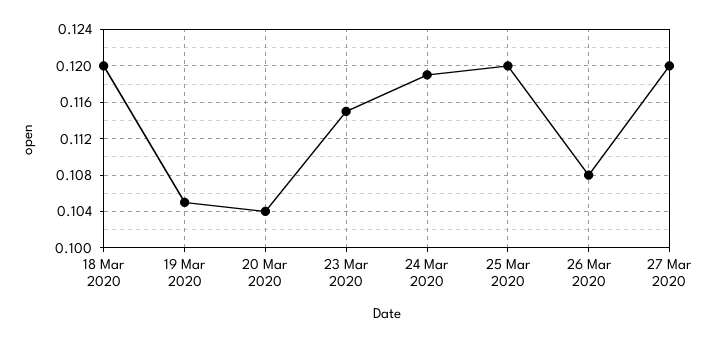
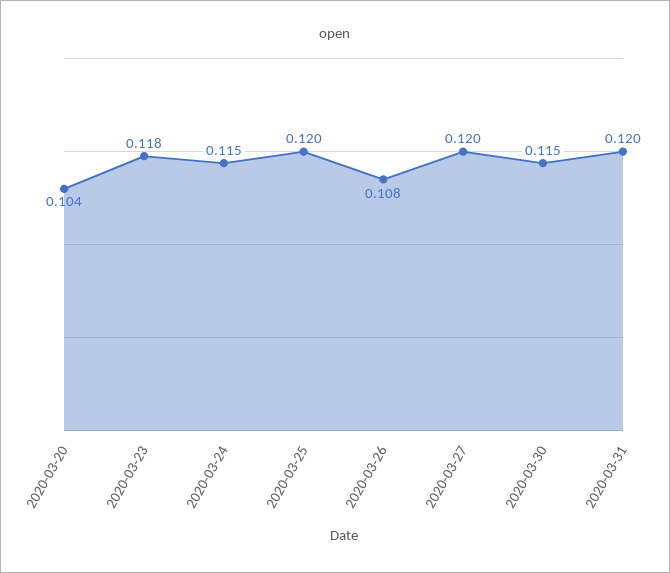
18 Mar 2020: 0.12 -> none
19 Mar 2020: 0.105 -> none
23 Mar 2020: 0.115 -> 0.118
24 Mar 2020: 0.119 -> 0.115
2020-03-30: none -> 0.115
2020-03-31: none -> 0.12

